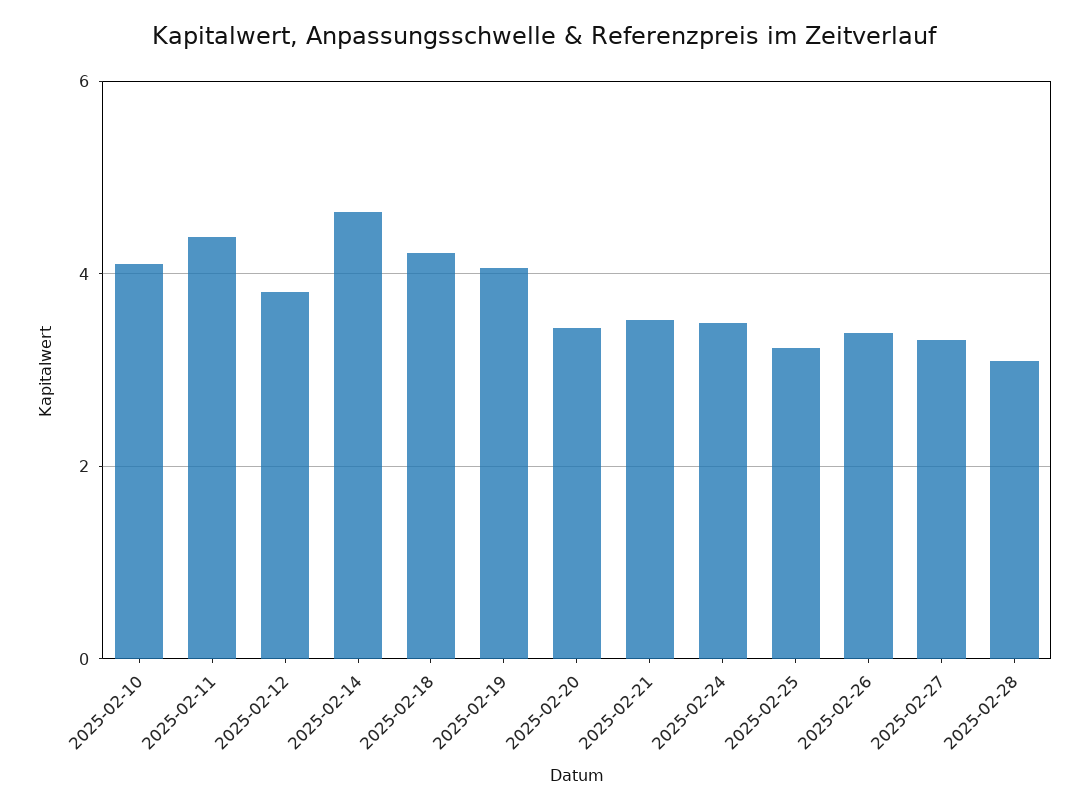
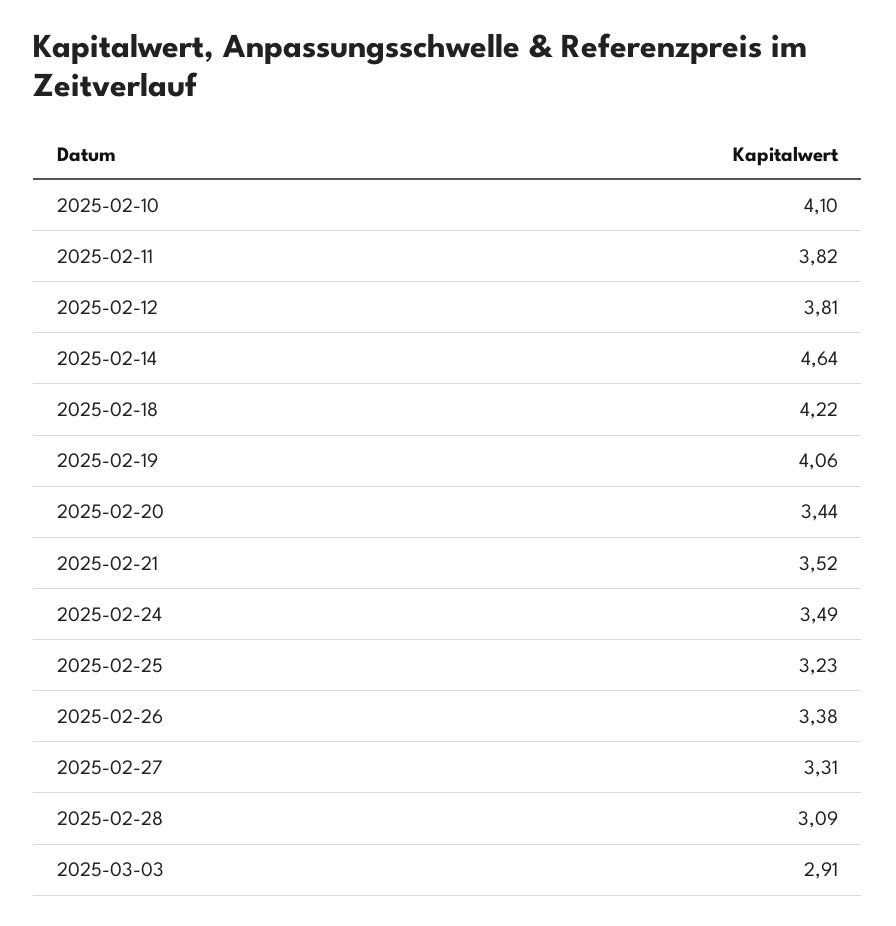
2025-02-11: 4.4 -> 3.82
2025-03-03: none -> 2.91

